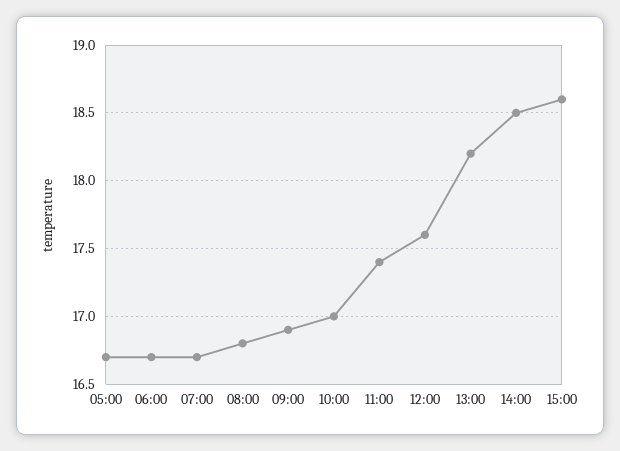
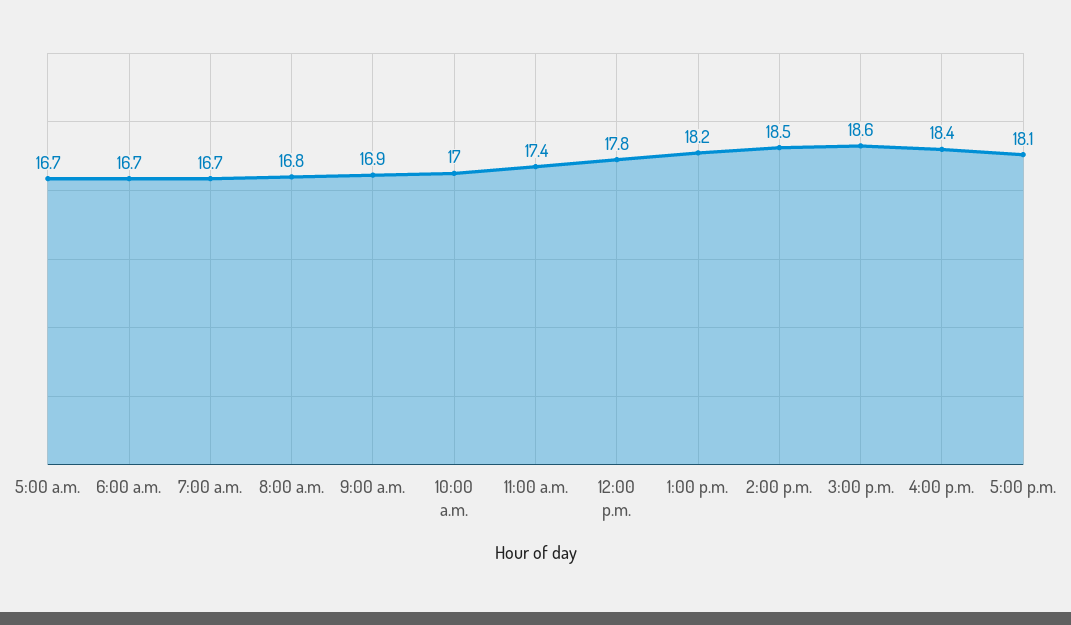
12:00: 17.6 -> 17.8
4:00 p.m.: none -> 18.4
5:00 p.m.: none -> 18.1

